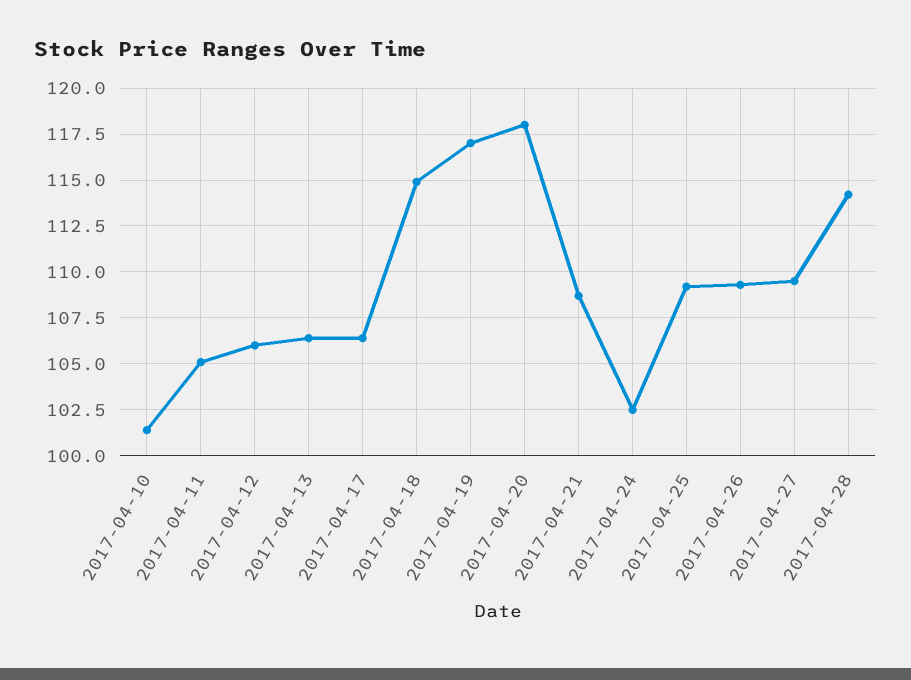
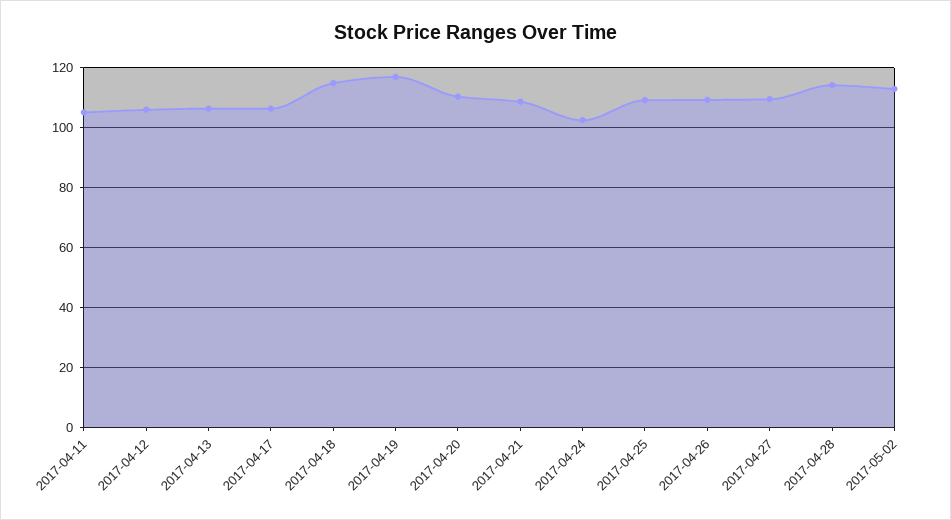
2017-04-10: 101.5 -> none
2017-04-20: 118 -> 110
2017-05-02: none -> 112.5

